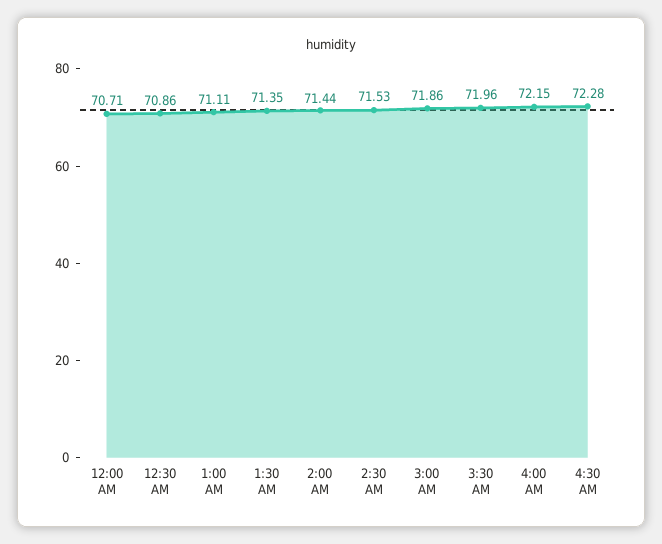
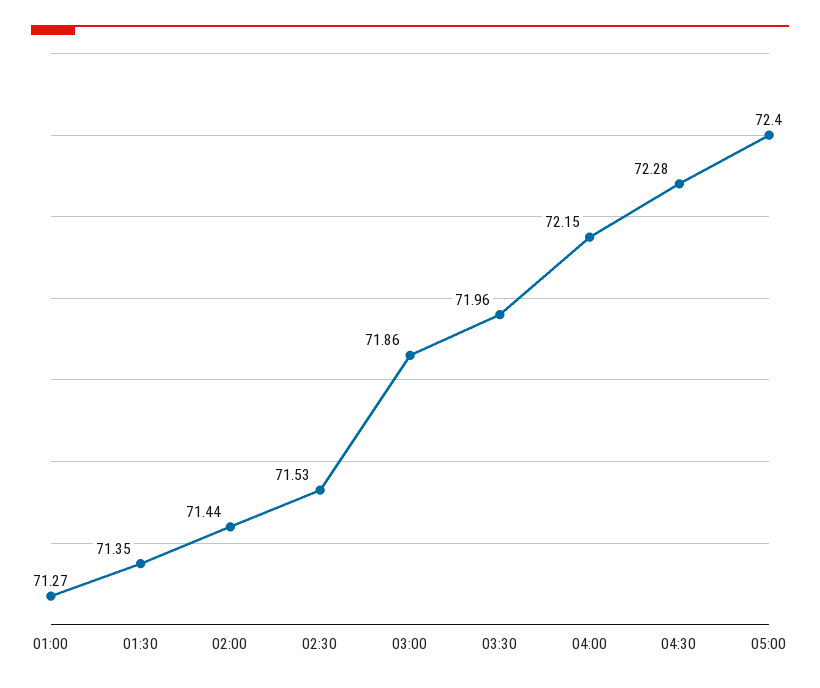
12:00 AM: 70.71 -> none
12:30 AM: 70.86 -> none
1:00 AM: 71.11 -> 71.27
05:00: none -> 72.4

